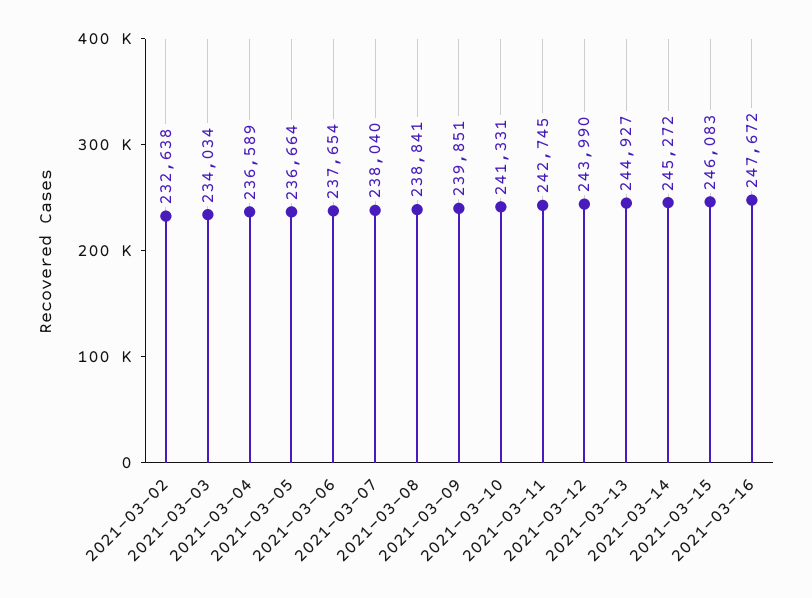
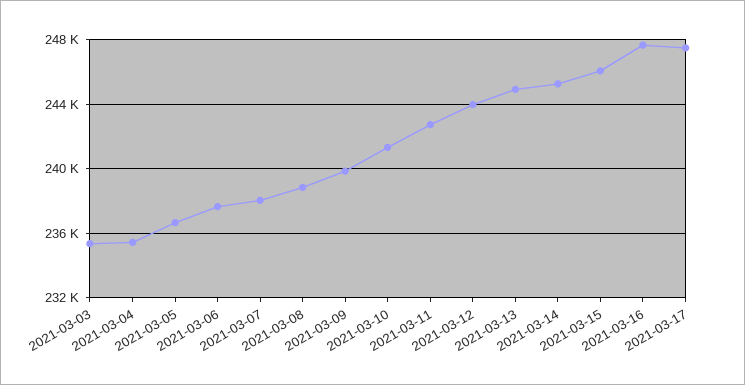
2021-03-02: 232638 -> none
2021-03-03: 234034 -> 235500
2021-03-04: 236589 -> 235500
2021-03-17: none -> 247500

